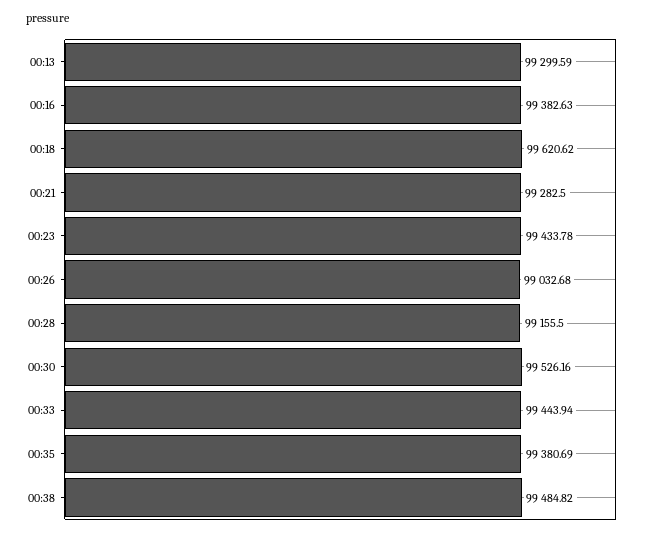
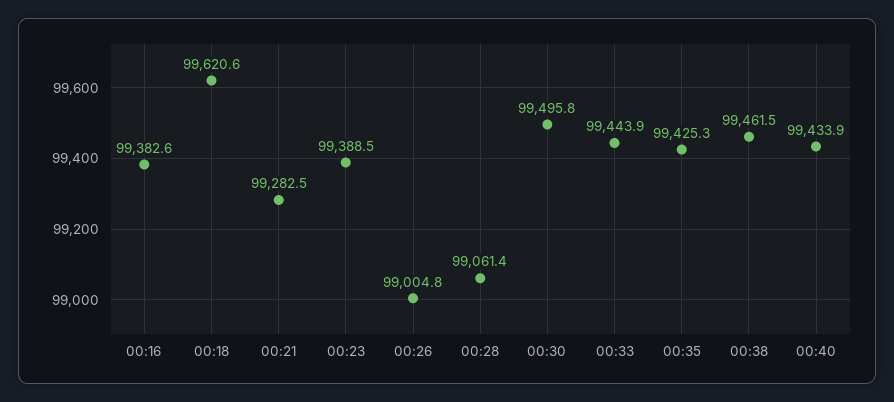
00:13: 99299.59 -> none
00:23: 99433.78 -> 99388.5
00:26: 99032.68 -> 99004.8
00:28: 99155.5 -> 99061.4
00:30: 99526.16 -> 99495.8
00:35: 99380.69 -> 99425.3
00:38: 99484.82 -> 99461.5
00:40: none -> 99433.9

